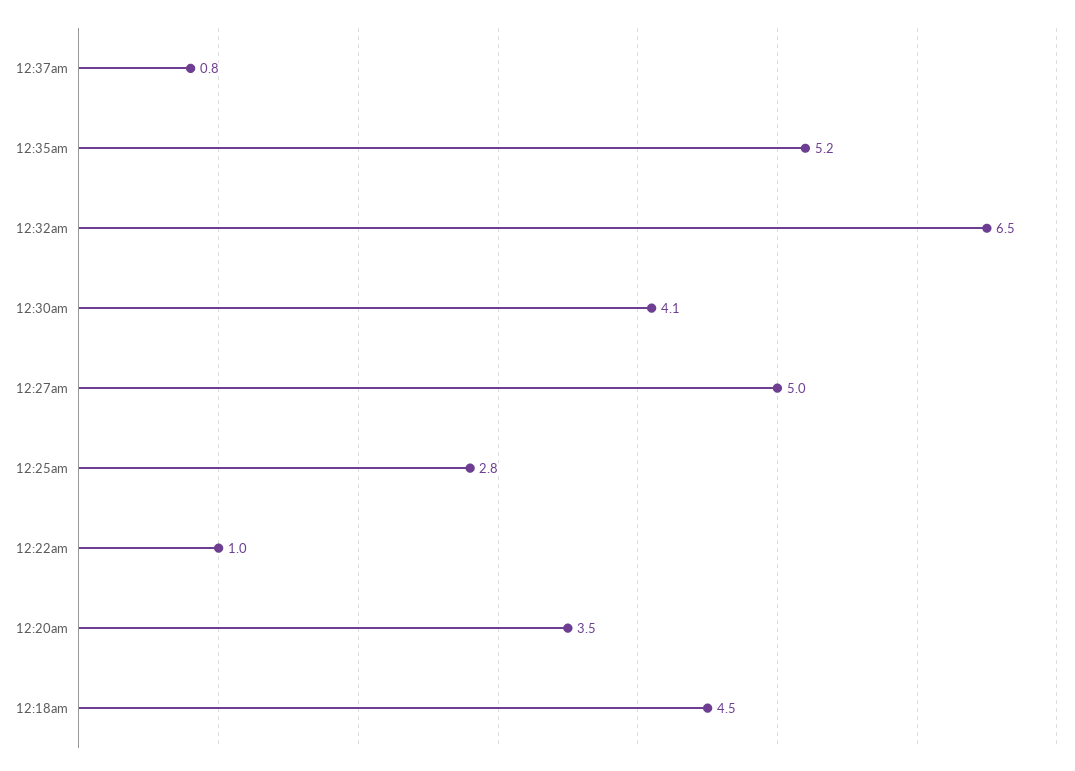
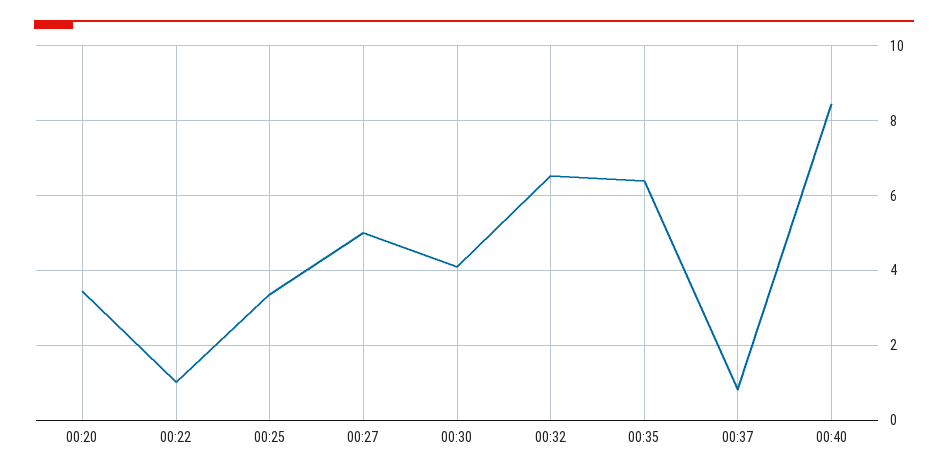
12:35am: 5.2 -> 6.4
12:25am: 2.8 -> 3.4
12:18am: 4.5 -> none
00:40: none -> 8.4

